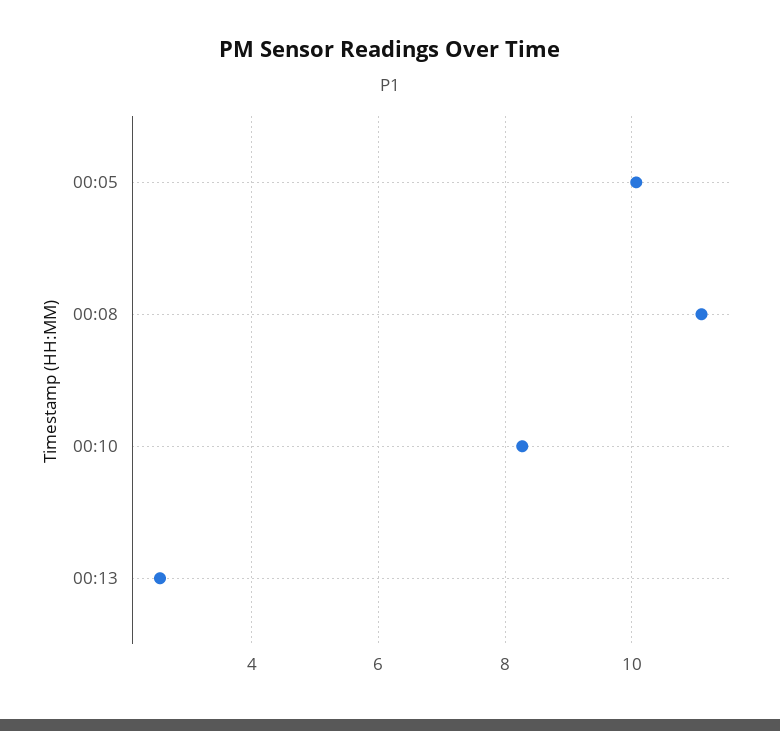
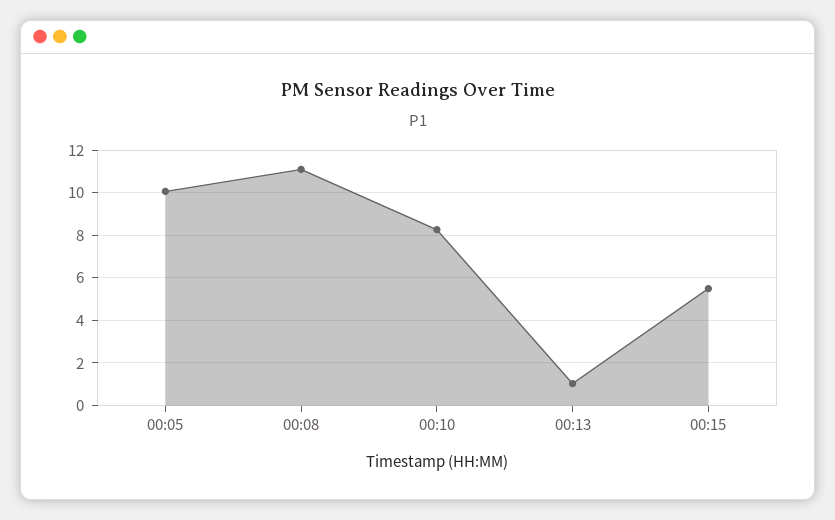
00:13: 2.6 -> 1
00:15: none -> 5.5

